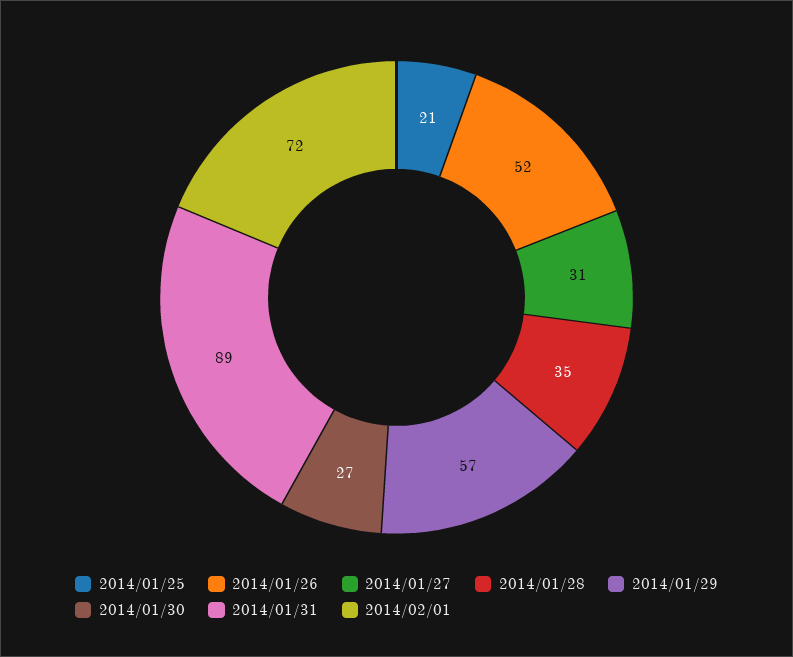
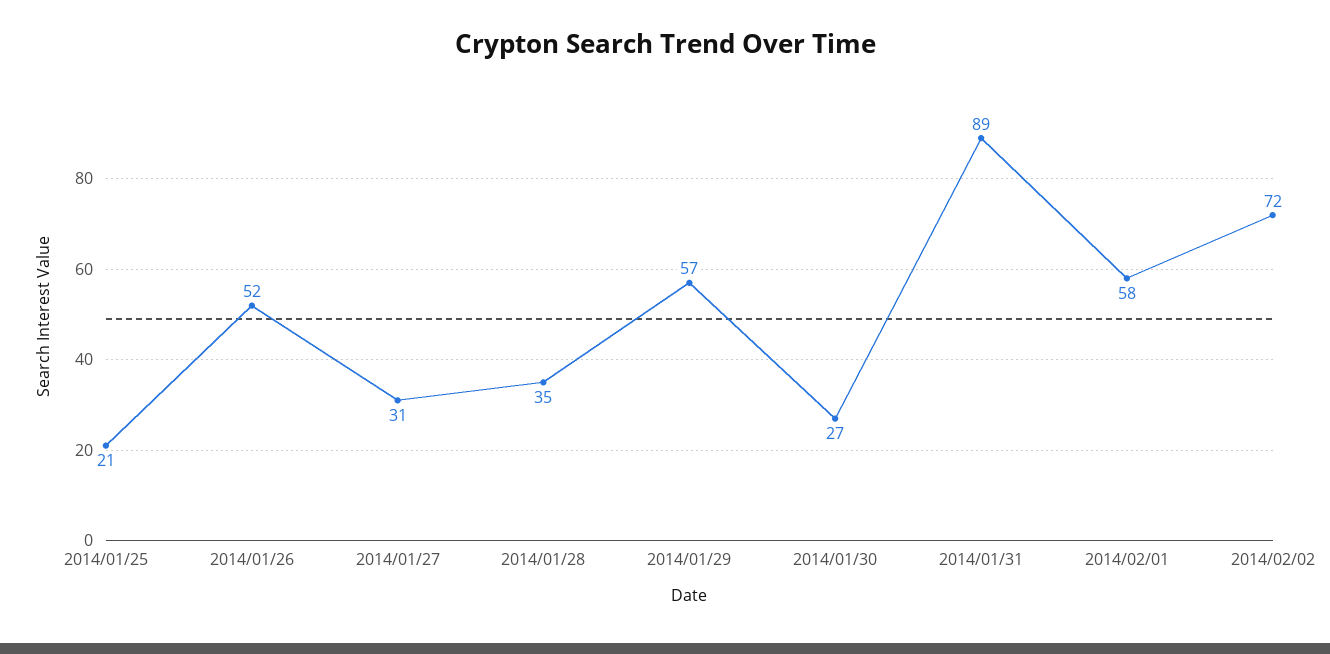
2014/02/01: 72 -> 58
2014/02/02: none -> 72

